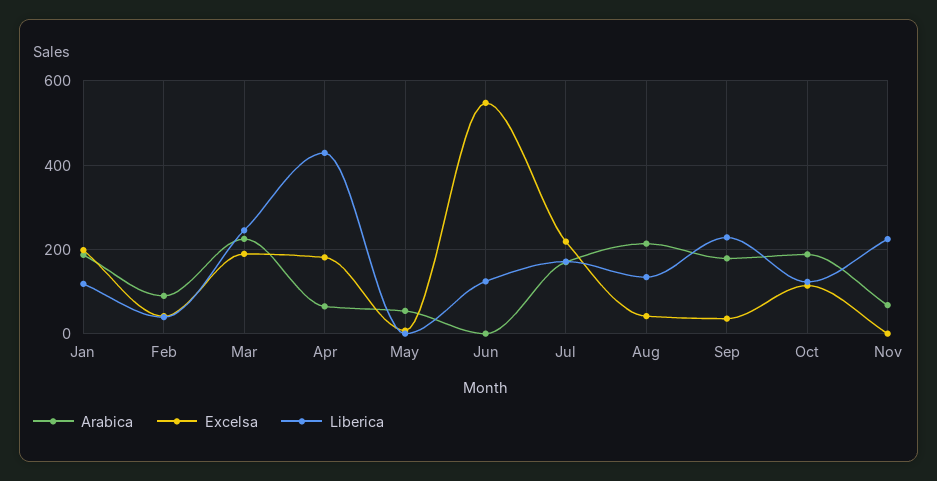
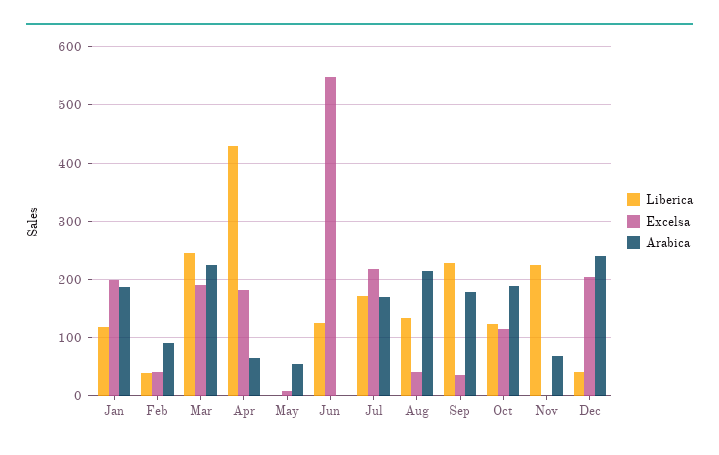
Liberica, Dec: none -> 40
Excelsa, Dec: none -> 200
Arabica, Dec: none -> 240

